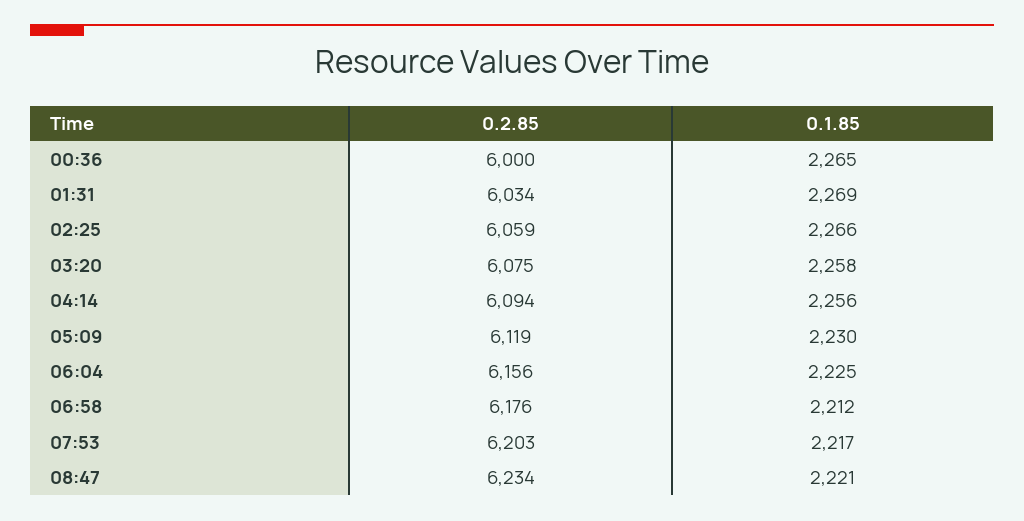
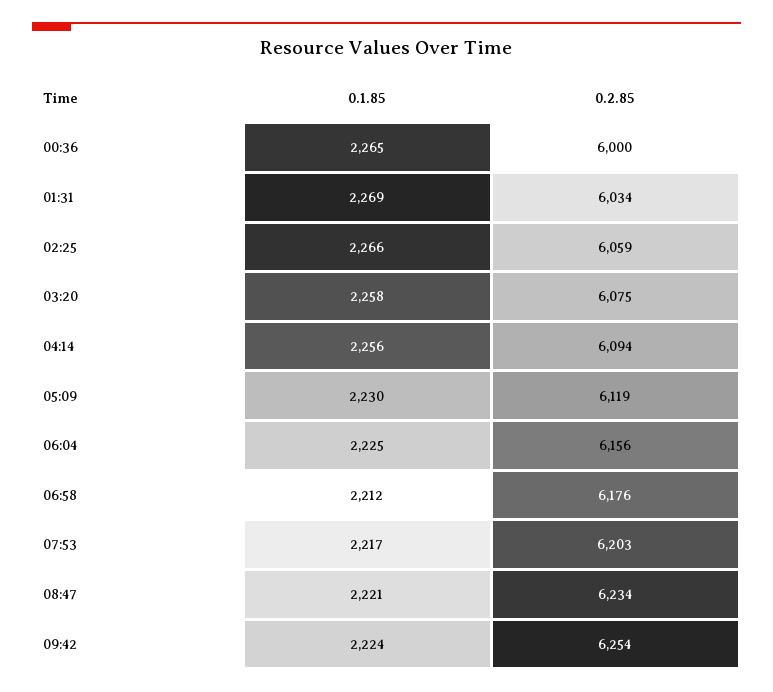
0.1.85, 09:42: none -> 2224
0.2.85, 09:42: none -> 6254

